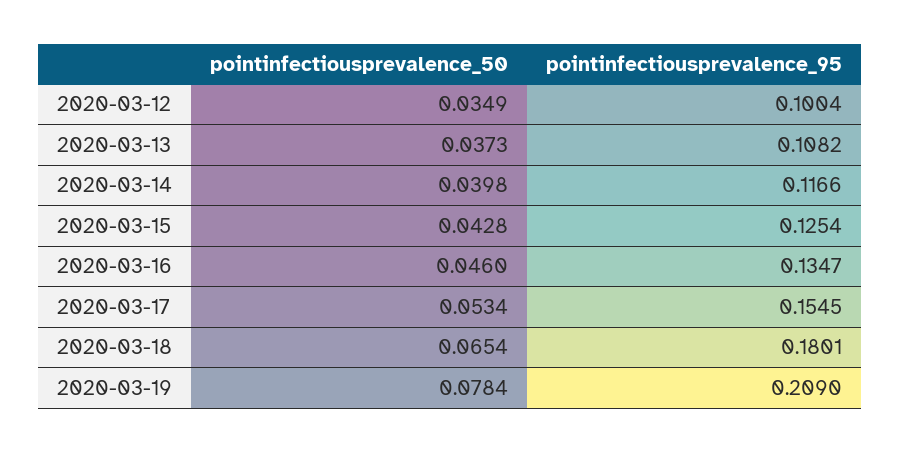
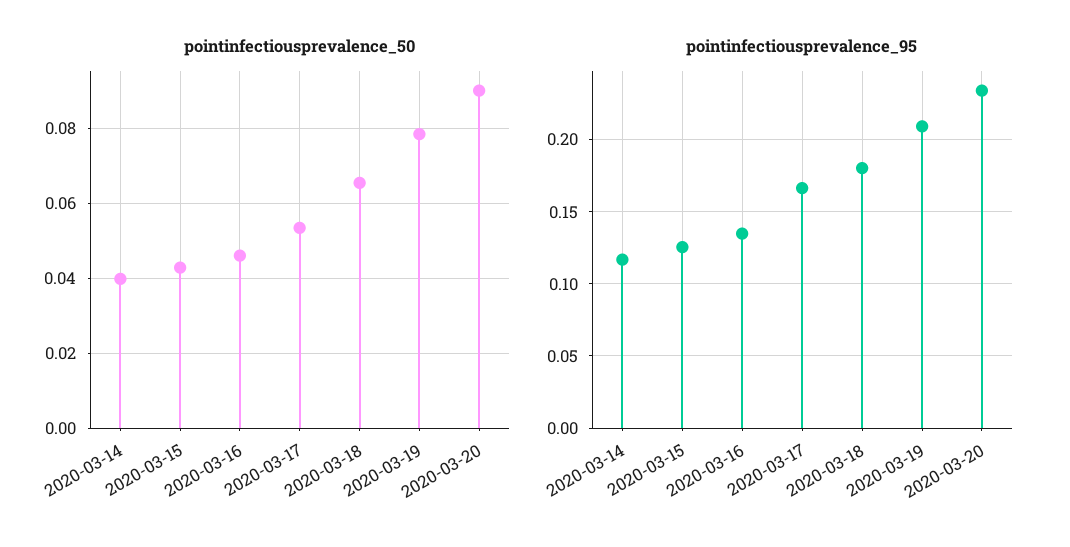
pointinfectiousprevalence_50, 2020-03-12: 0.0349 -> none
pointinfectiousprevalence_95, 2020-03-12: 0.1004 -> none
pointinfectiousprevalence_50, 2020-03-13: 0.0373 -> none
pointinfectiousprevalence_95, 2020-03-13: 0.1082 -> none
pointinfectiousprevalence_95, 2020-03-17: 0.1545 -> 0.165
pointinfectiousprevalence_50, 2020-03-20: none -> 0.09
pointinfectiousprevalence_95, 2020-03-20: none -> 0.235

